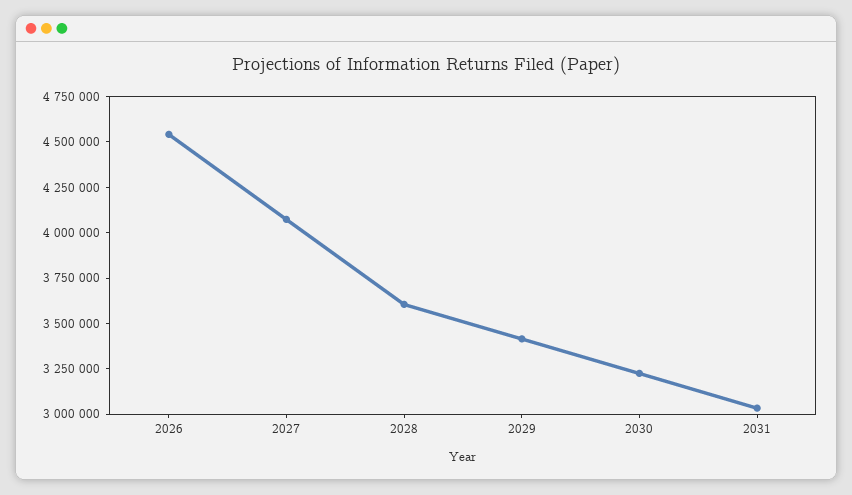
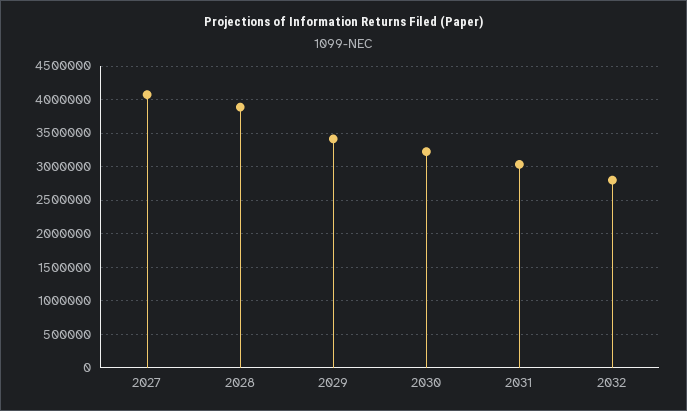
2026: 4550000 -> none
2028: 3600000 -> 3900000
2032: none -> 2800000

